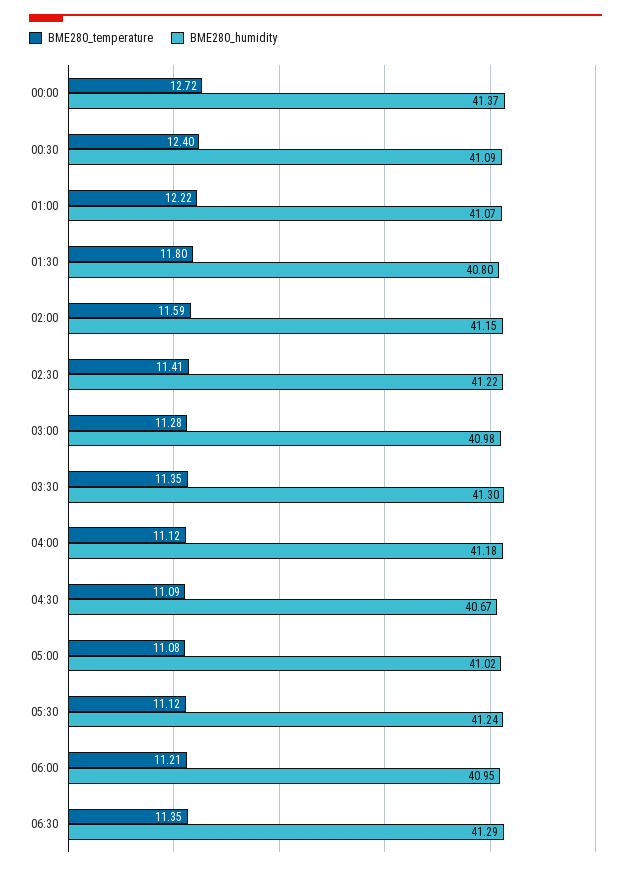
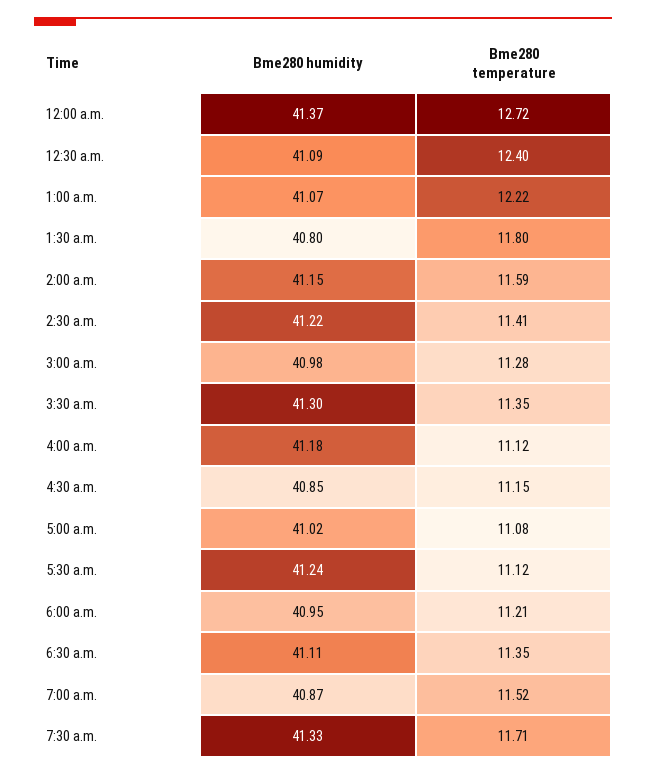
BME280_temperature, 04:30: 11.09 -> 11.15
BME280_humidity, 04:30: 40.67 -> 40.85
BME280_humidity, 06:30: 41.29 -> 41.11
BME280_humidity, 7:00 a.m.: none -> 40.87
BME280_temperature, 7:00 a.m.: none -> 11.52
BME280_humidity, 7:30 a.m.: none -> 41.33
BME280_temperature, 7:30 a.m.: none -> 11.71

